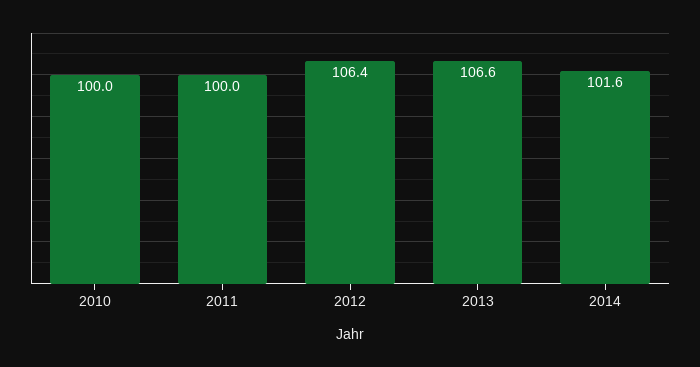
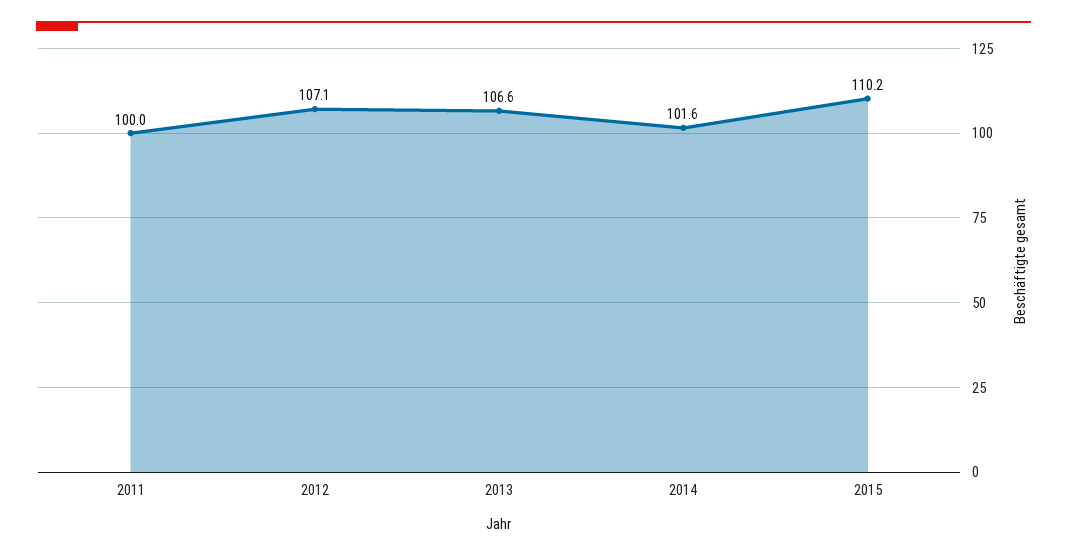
2010: 100 -> none
2012: 106.4 -> 107.1
2015: none -> 110.2

